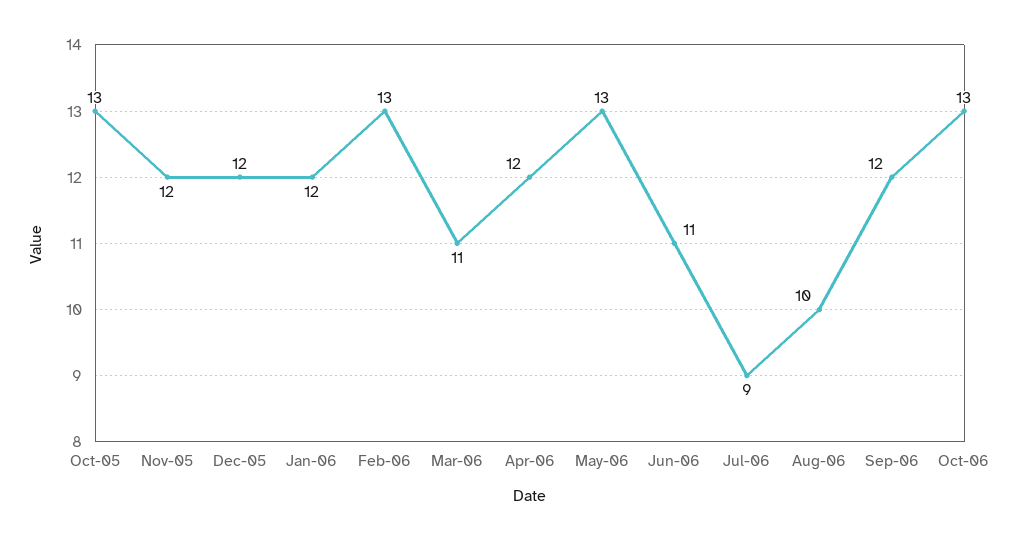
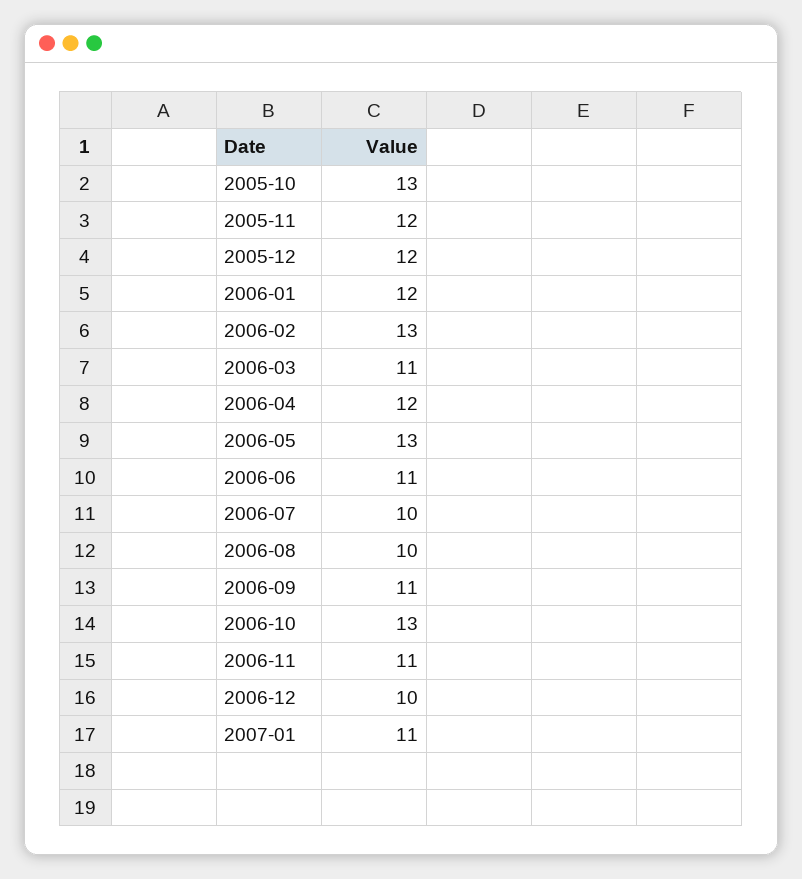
Jul-06: 9 -> 10
Sep-06: 12 -> 11
2006-11: none -> 11
2006-12: none -> 10
2007-01: none -> 11

